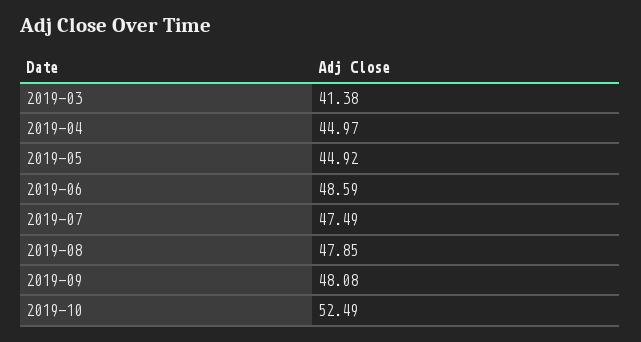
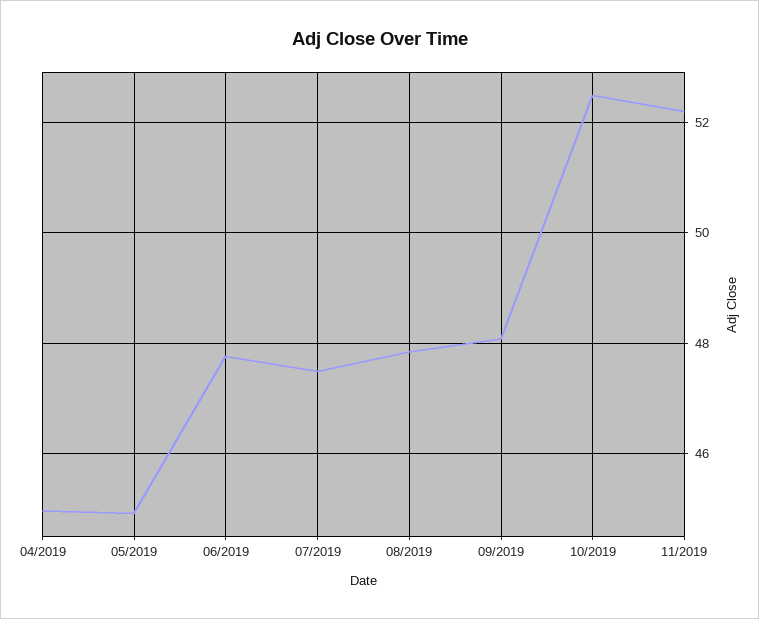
2019-03: 41.38 -> none
2019-06: 48.59 -> 47.8
11/2019: none -> 52.2

